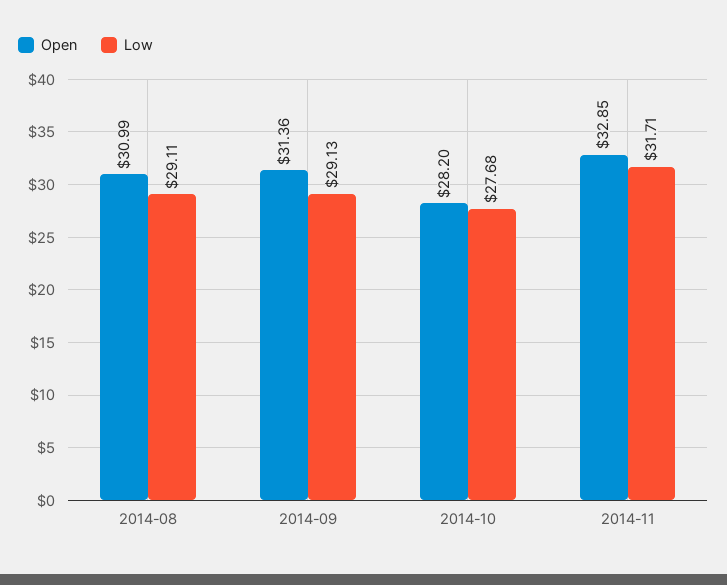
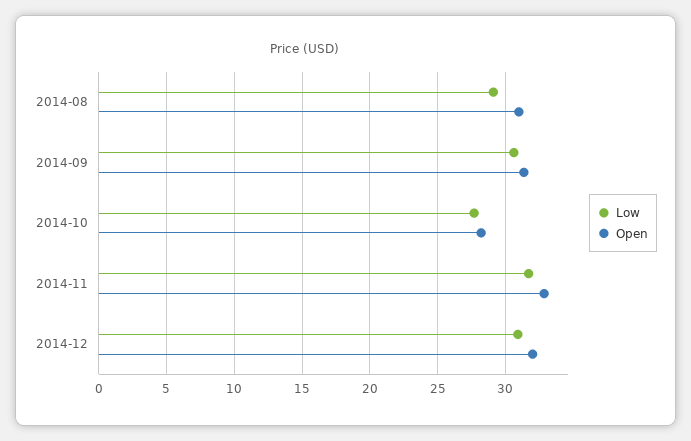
Low, 2014-09: 29.13 -> 30.5
Low, 2014-12: none -> 31
Open, 2014-12: none -> 32

